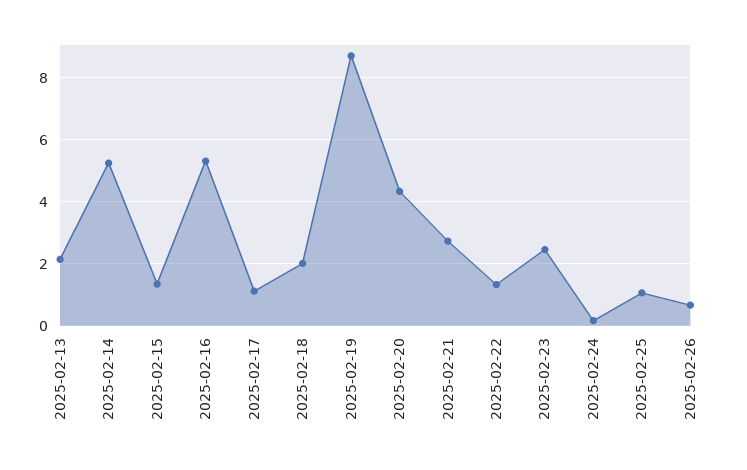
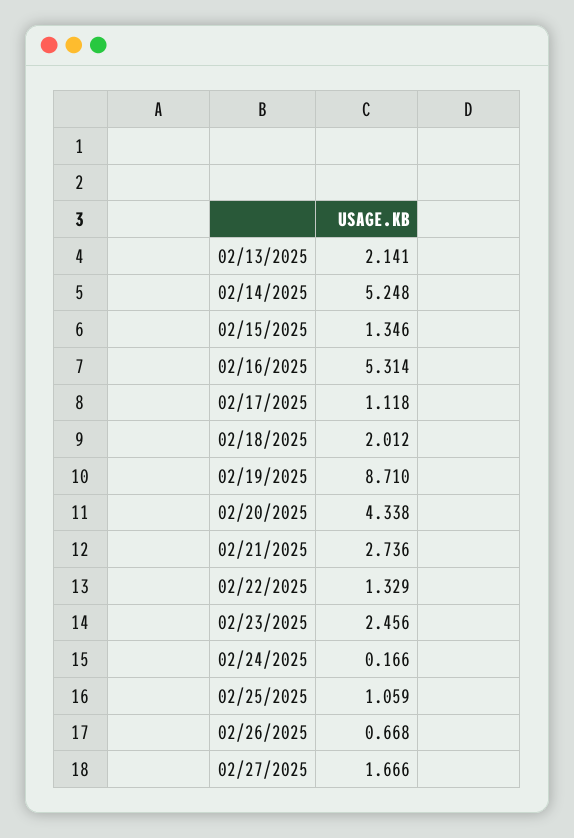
02/27/2025: none -> 1.666

